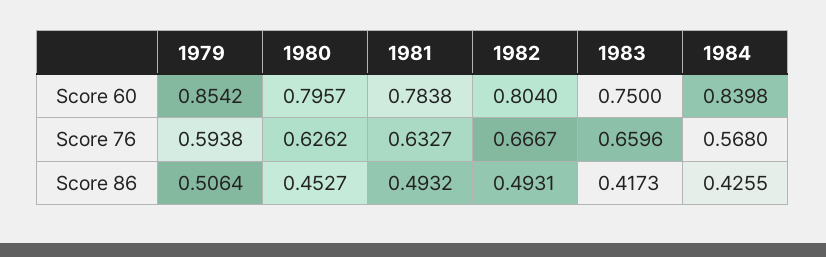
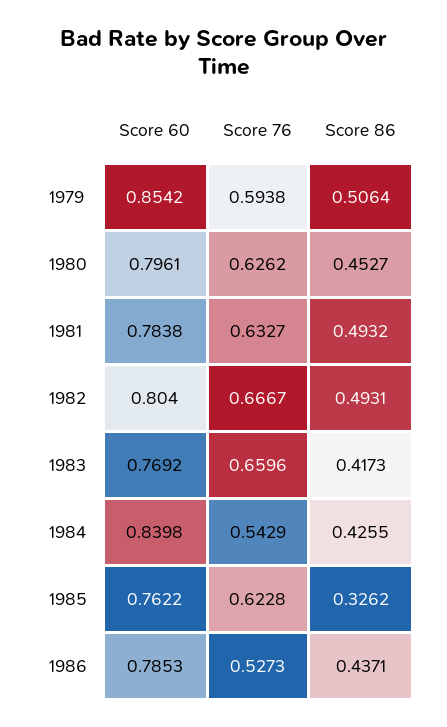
1980, Score 60: 0.7957 -> 0.7961
1983, Score 60: 0.75 -> 0.7692
1984, Score 76: 0.568 -> 0.5429
1985, Score 60: none -> 0.7622
1985, Score 76: none -> 0.6228
1985, Score 86: none -> 0.3262
1986, Score 60: none -> 0.7853
1986, Score 76: none -> 0.5273
1986, Score 86: none -> 0.4371

